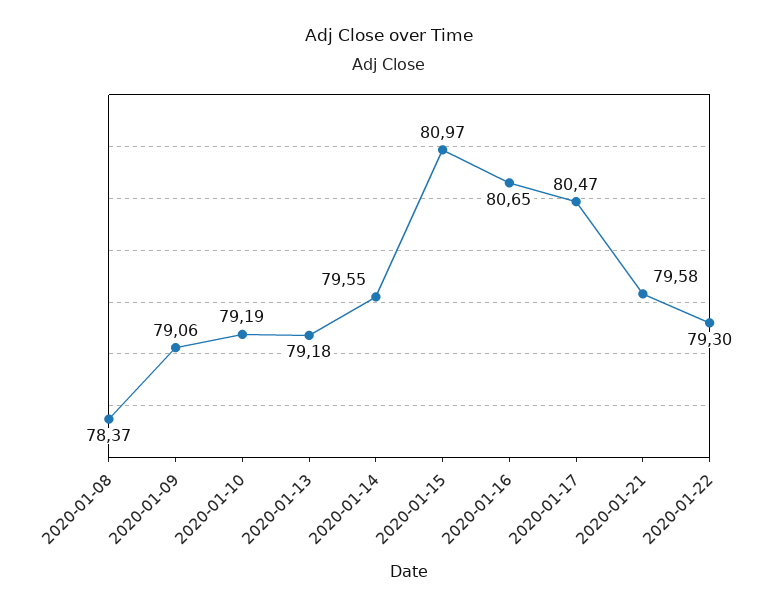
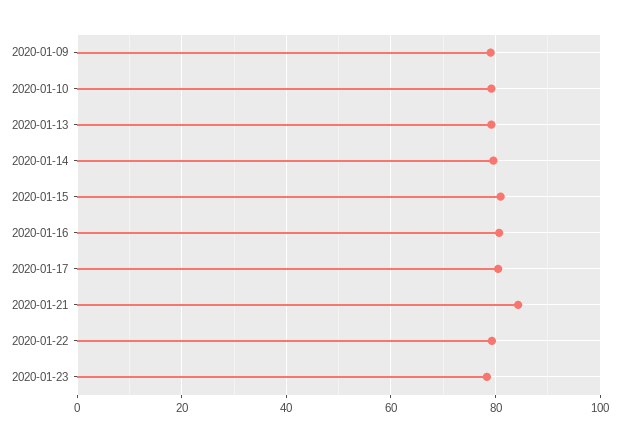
2020-01-08: 78.37 -> none
2020-01-21: 79.58 -> 84
2020-01-23: none -> 78

